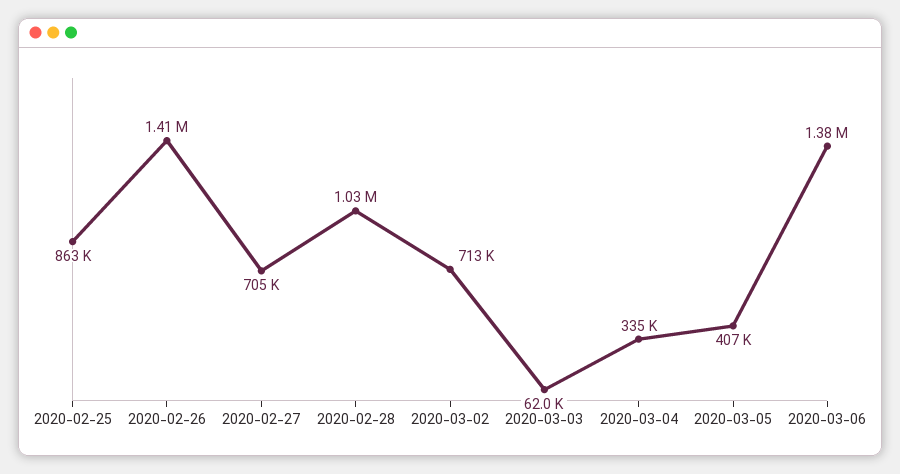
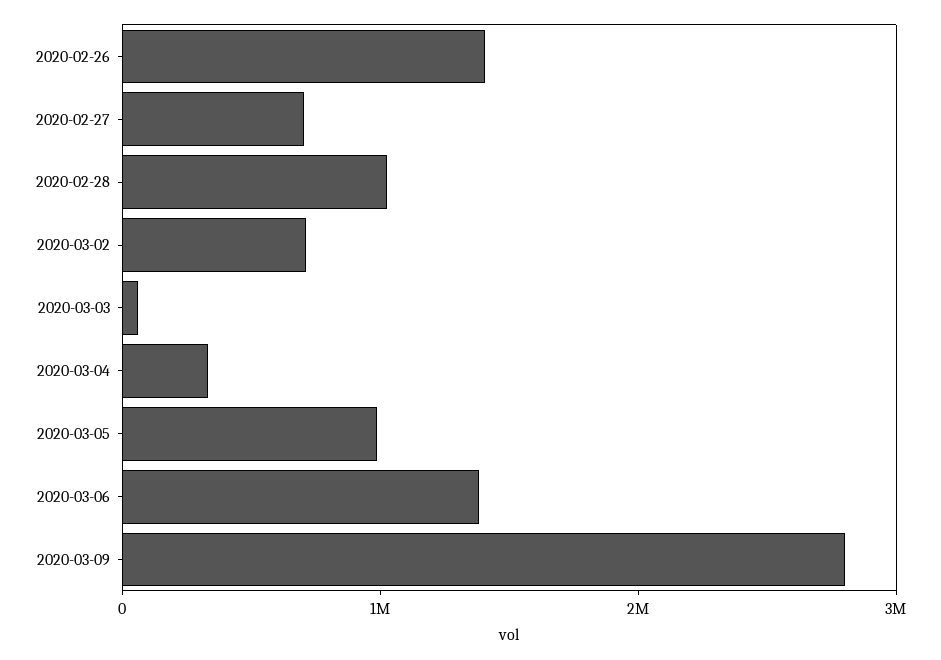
2020-02-25: 863000 -> none
2020-03-05: 407000 -> 1000000
2020-03-09: none -> 2800000

